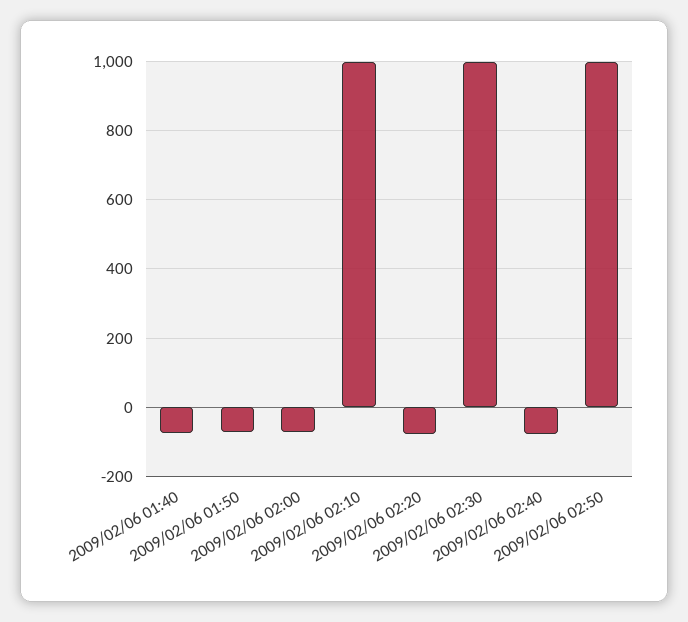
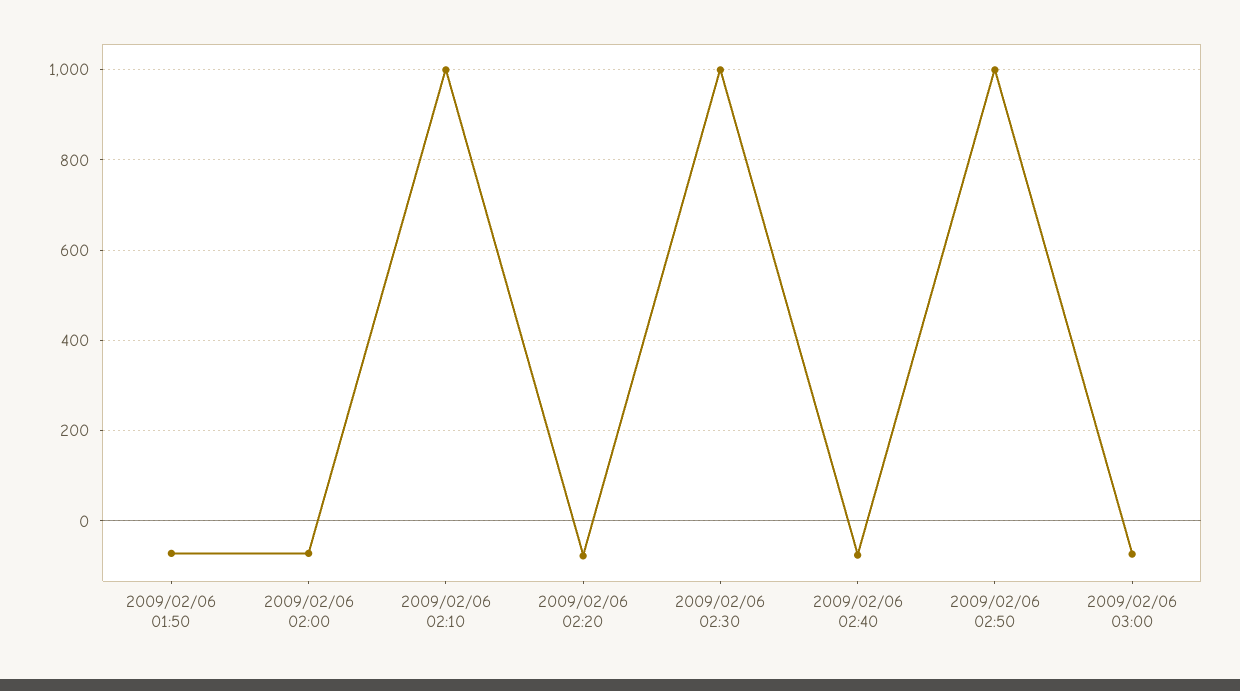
2009/02/06 01:40: -80 -> none
2009/02/06 03:00: none -> -80

